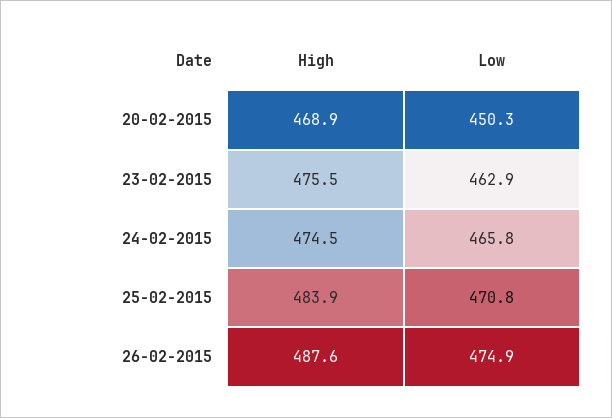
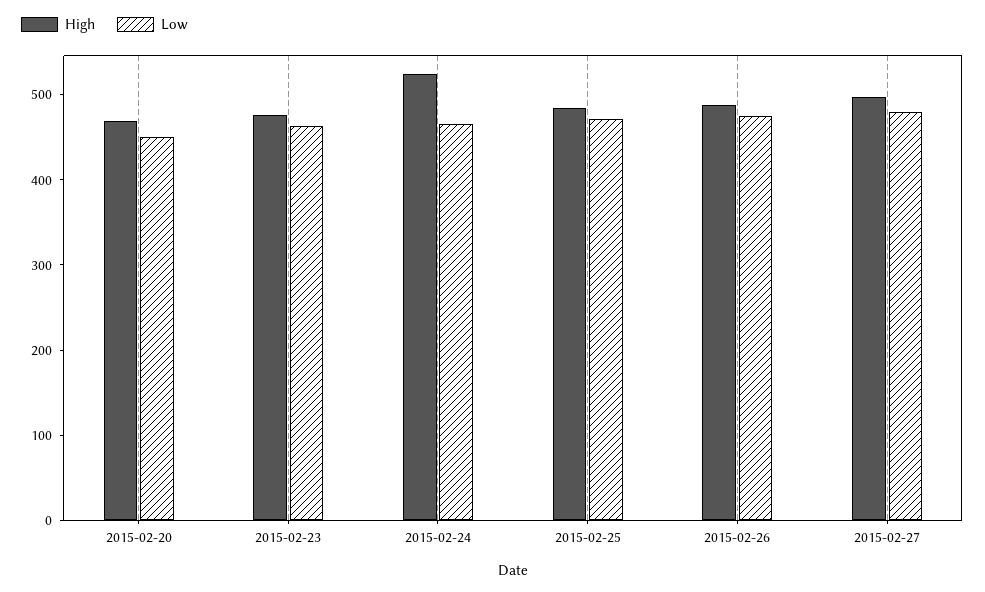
High, 24-02-2015: 474.5 -> 520
High, 2015-02-27: none -> 500
Low, 2015-02-27: none -> 480

